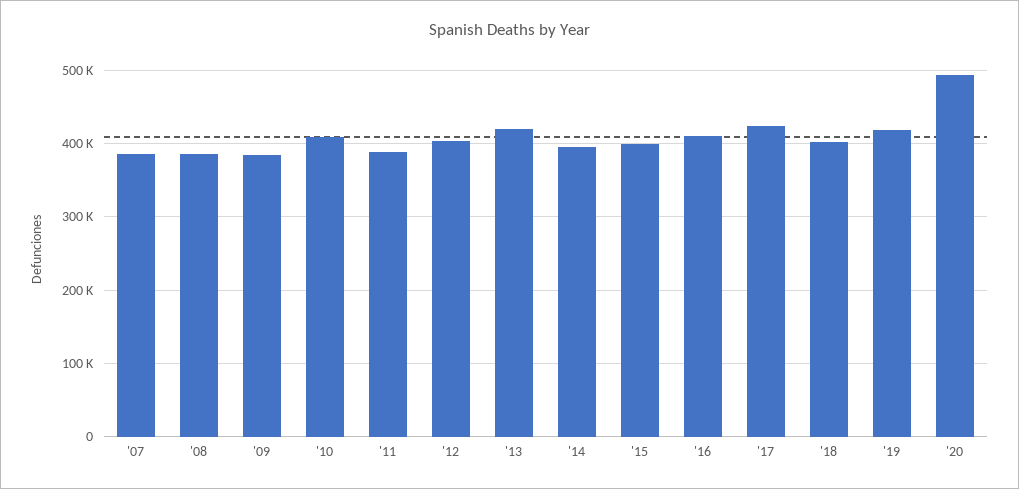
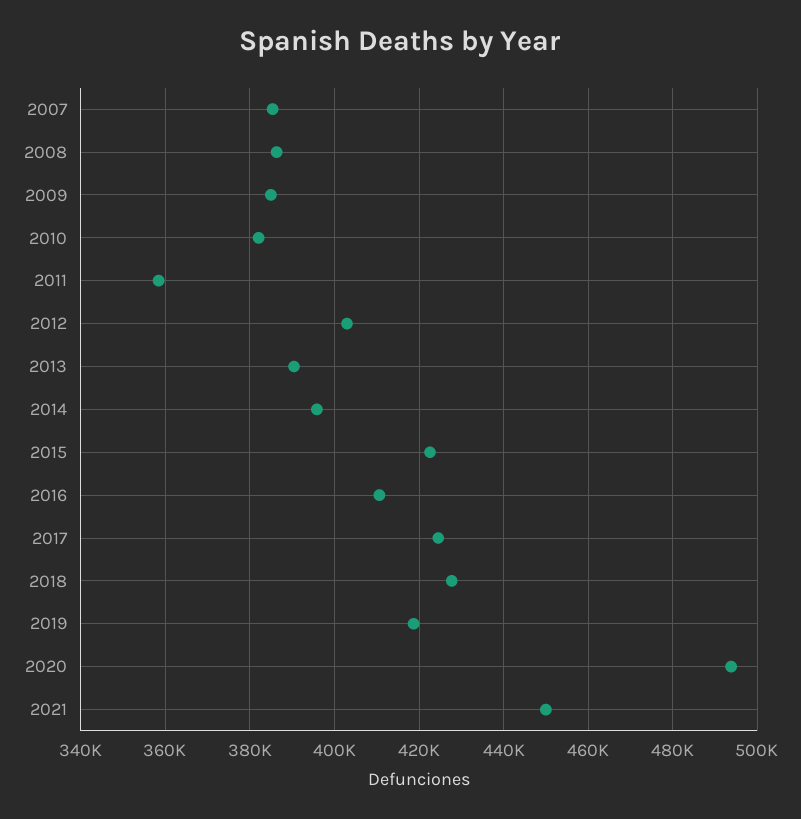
'10: 410000 -> 382000
'11: 390000 -> 358000
'13: 420000 -> 390000
'15: 400000 -> 422000
'18: 400000 -> 428000
2021: none -> 450000

